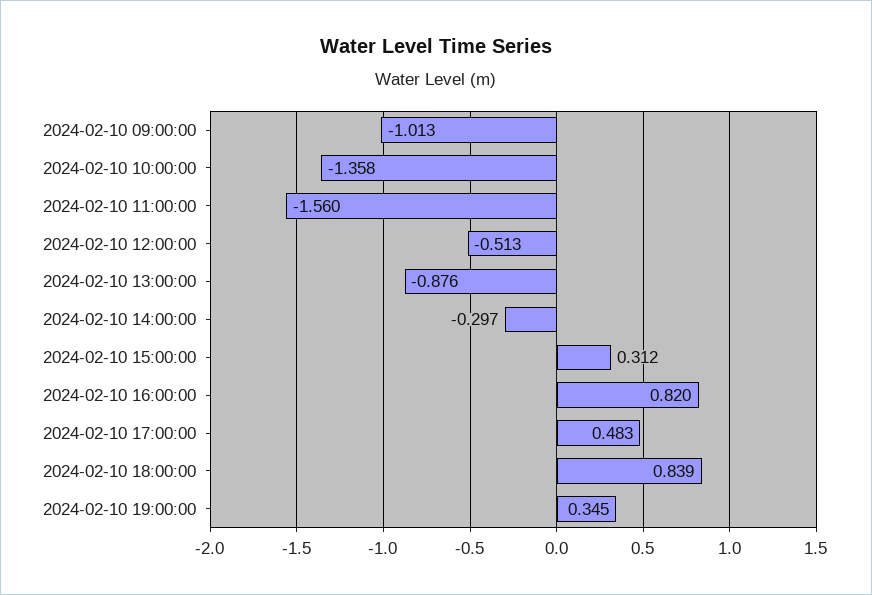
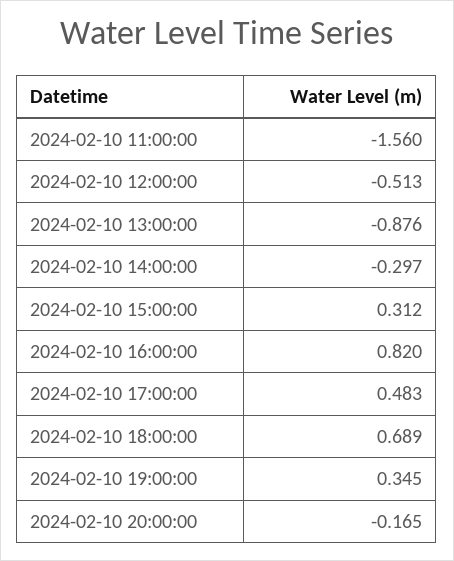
2024-02-10 09:00:00: -1.013 -> none
2024-02-10 10:00:00: -1.358 -> none
2024-02-10 18:00:00: 0.839 -> 0.689
2024-02-10 20:00:00: none -> -0.165

